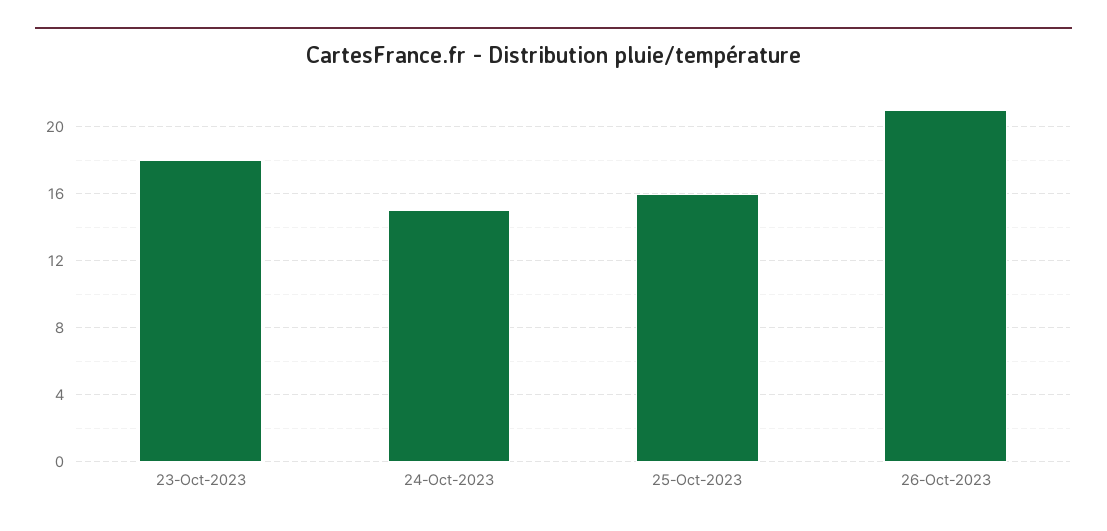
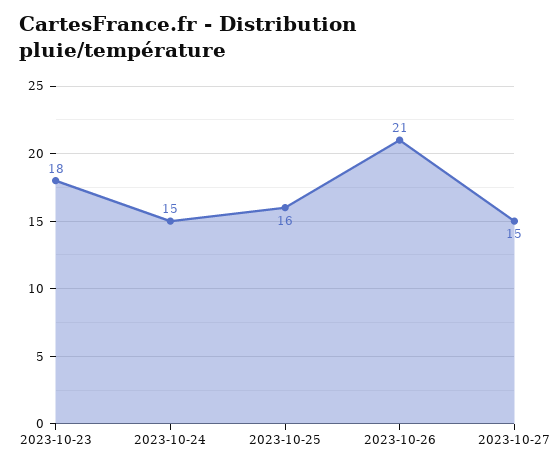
2023-10-27: none -> 15

